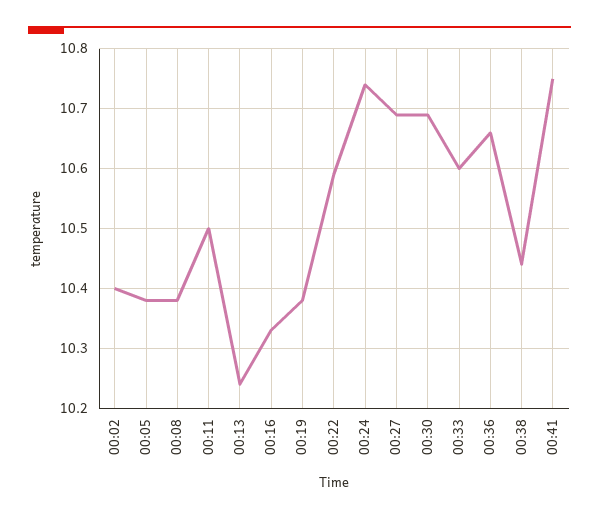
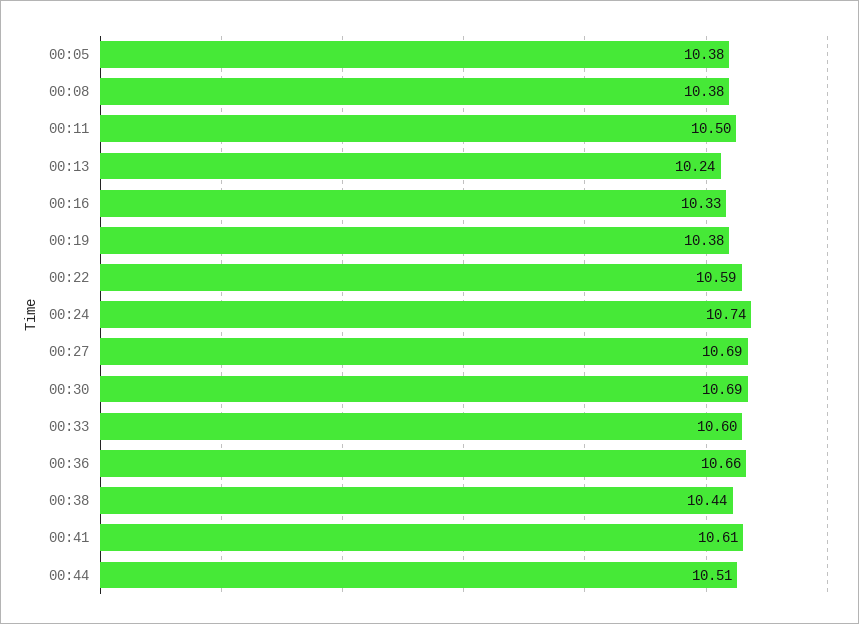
00:02: 10.4 -> none
00:41: 10.75 -> 10.61
00:44: none -> 10.51

